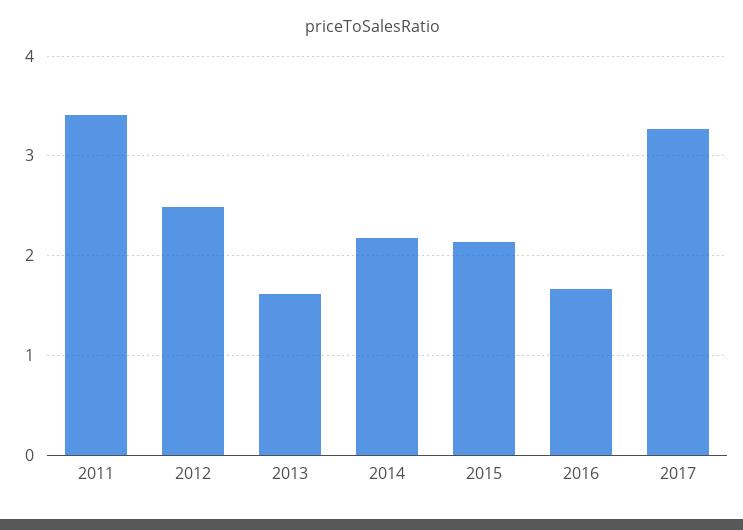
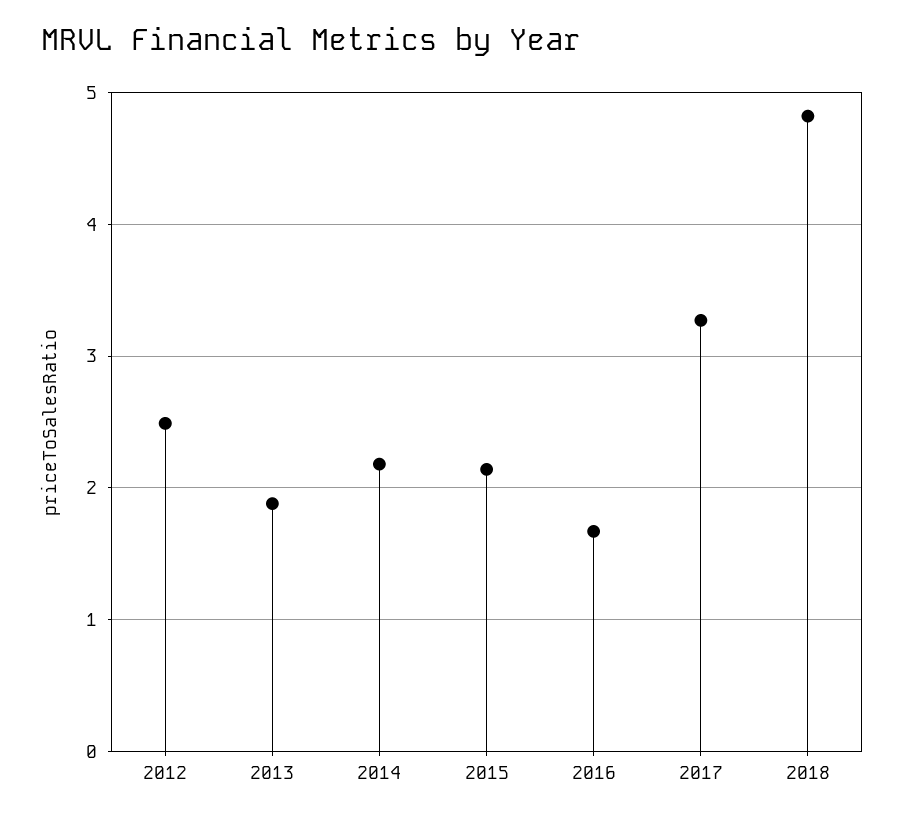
2011: 3.4 -> none
2013: 1.6 -> 1.9
2018: none -> 4.8

